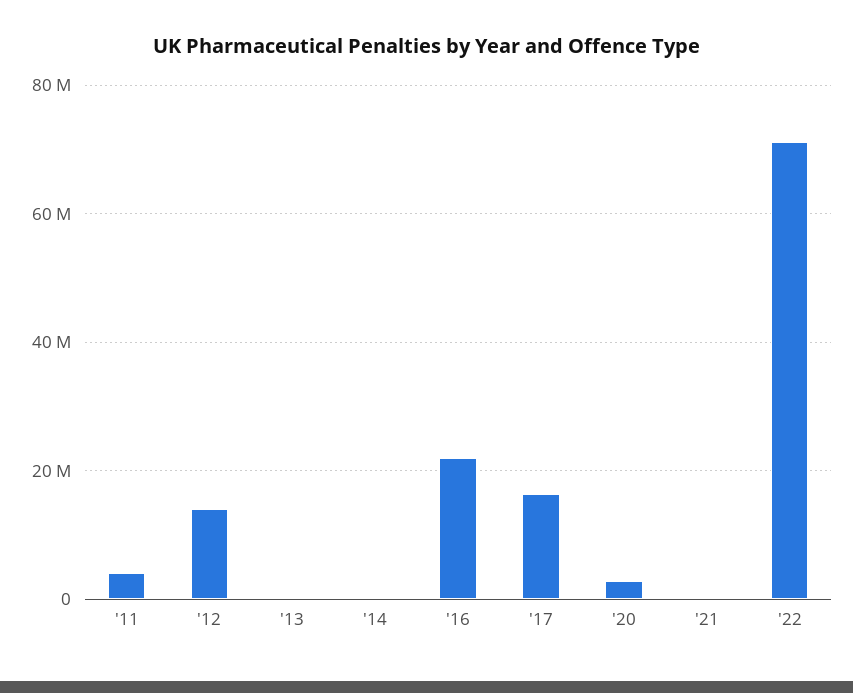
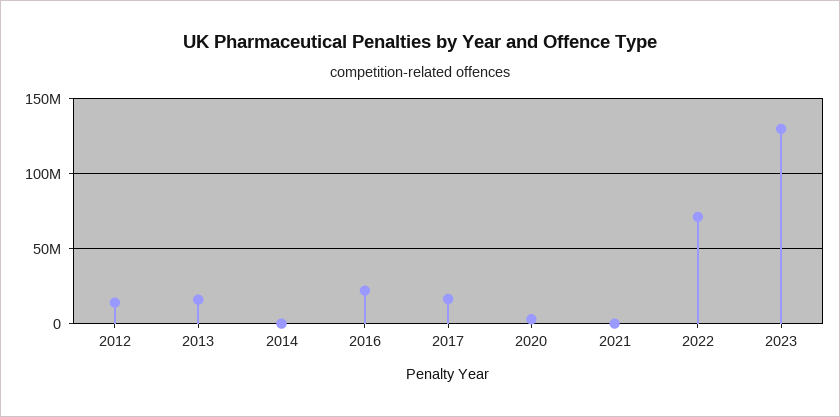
'11: 4000000 -> none
'13: 0 -> 15000000
2023: none -> 130000000

